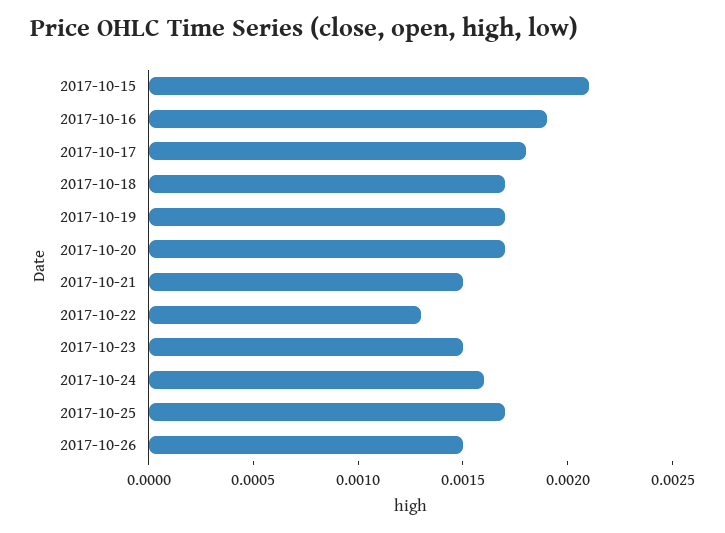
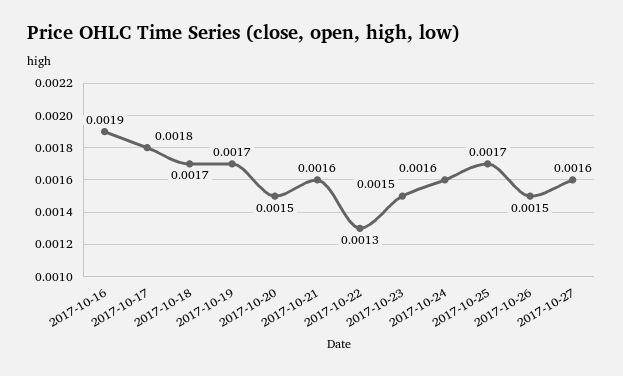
2017-10-15: 0.0021 -> none
2017-10-20: 0.0017 -> 0.0015
2017-10-21: 0.0015 -> 0.0016
2017-10-27: none -> 0.0016

